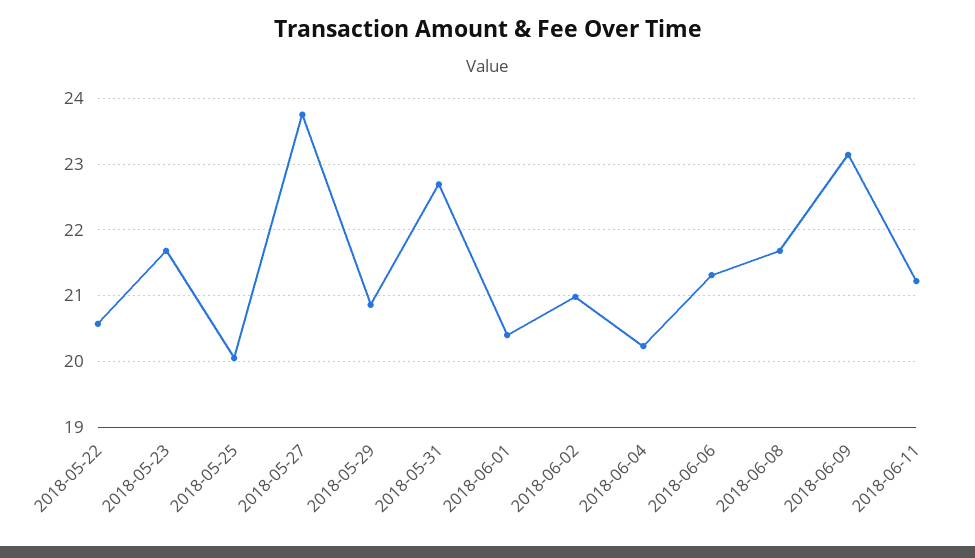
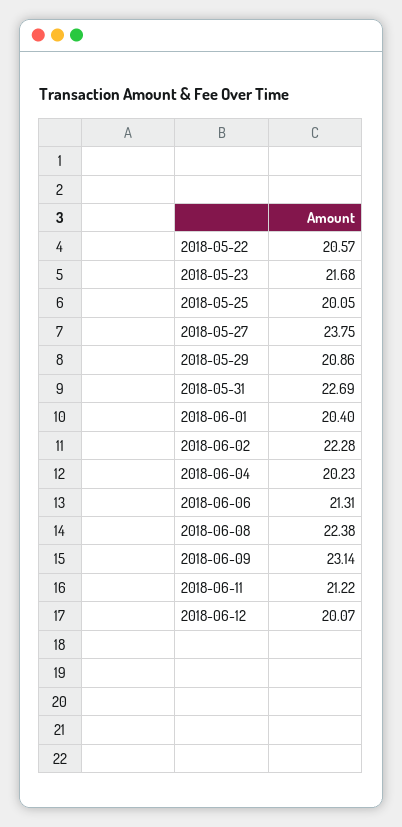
2018-06-02: 21 -> 22.28
2018-06-08: 21.7 -> 22.38
2018-06-12: none -> 20.07

